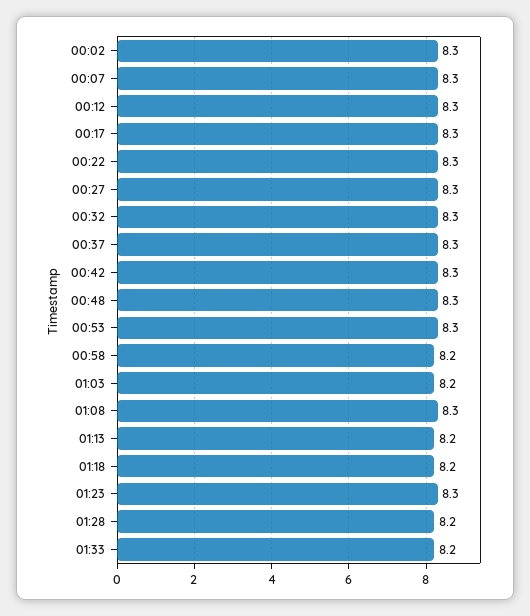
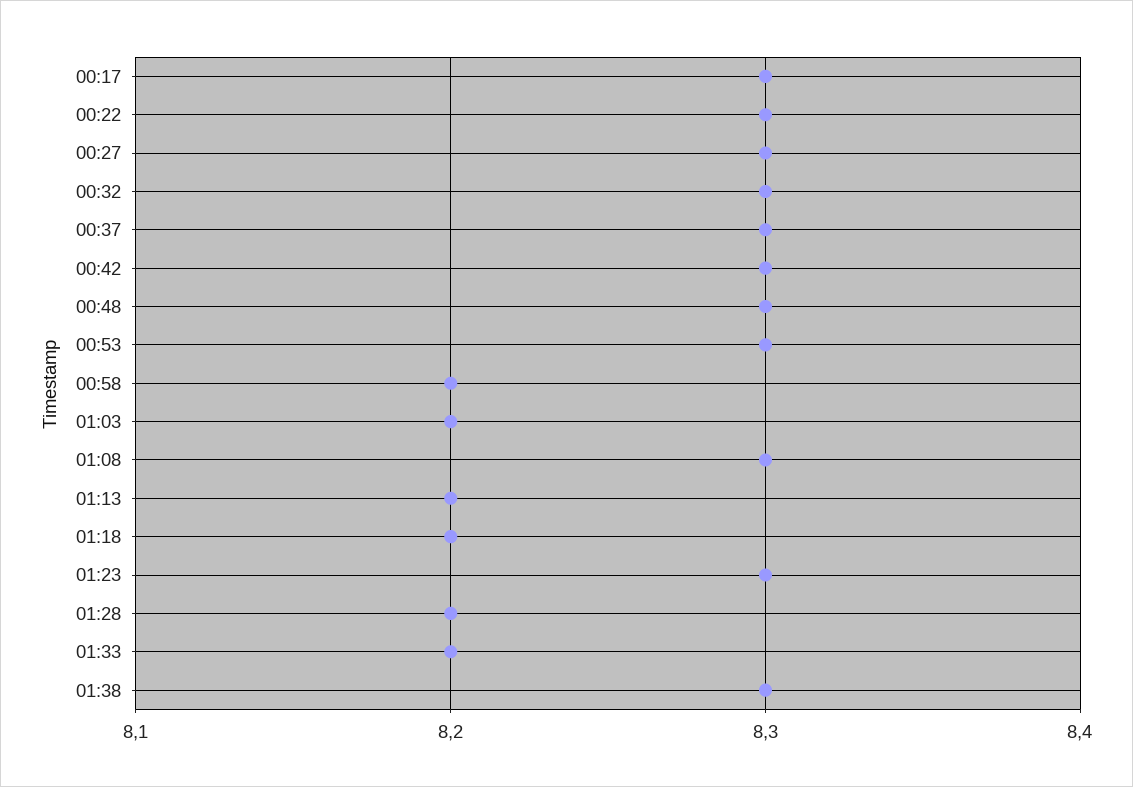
00:02: 8.3 -> none
00:07: 8.3 -> none
00:12: 8.3 -> none
01:38: none -> 8.3

